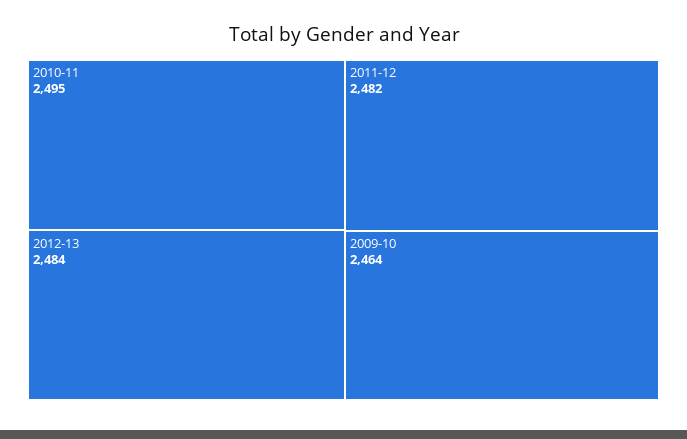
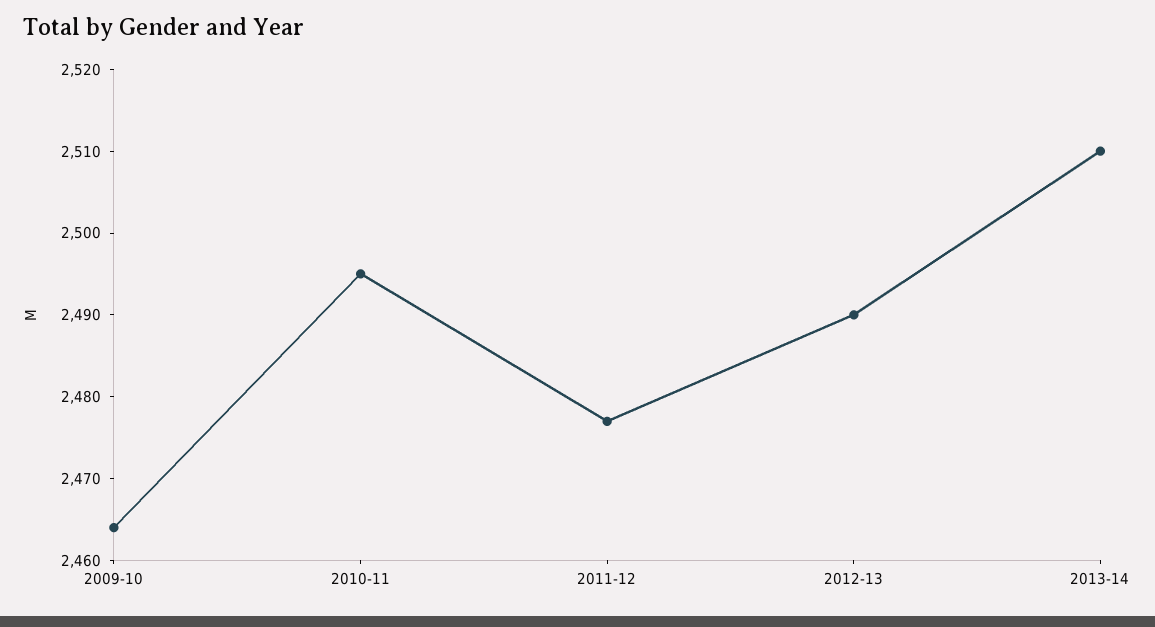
2012-13: 2484 -> 2490
2011-12: 2482 -> 2477
2013-14: none -> 2510

